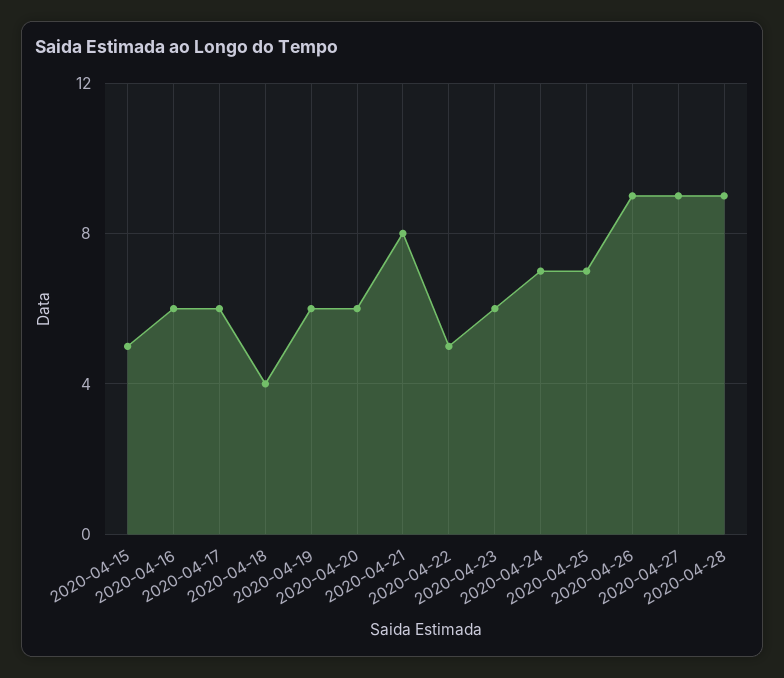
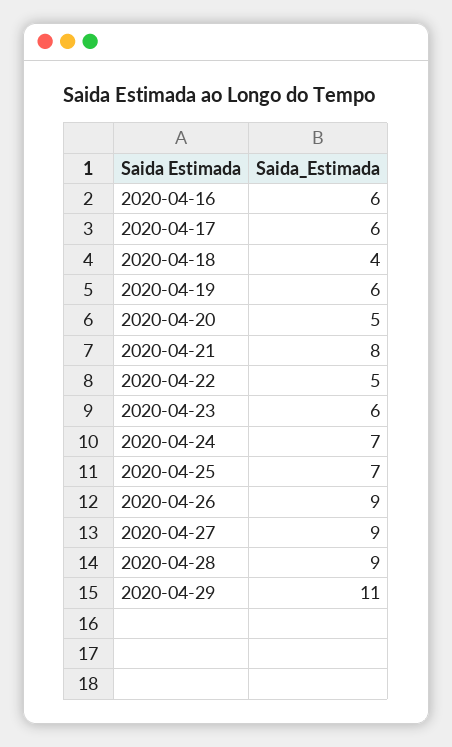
2020-04-15: 5 -> none
2020-04-20: 6 -> 5
2020-04-29: none -> 11

